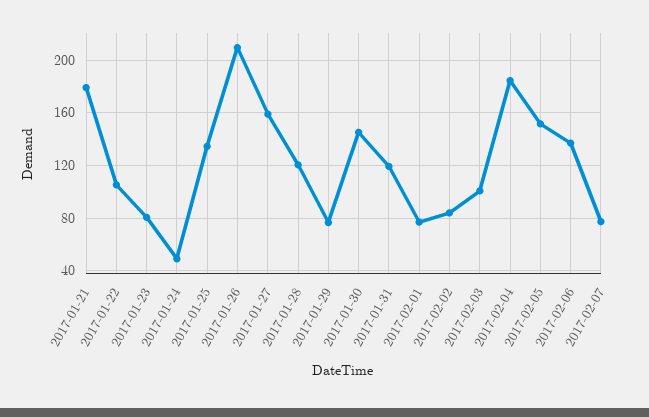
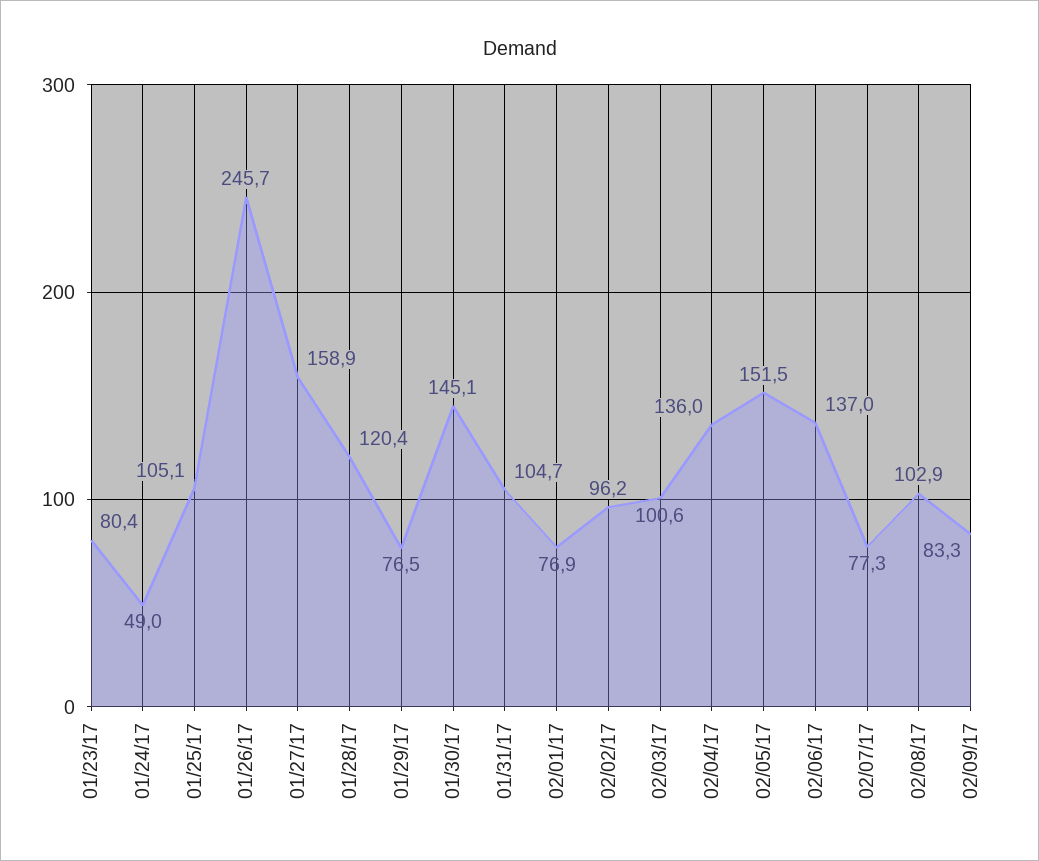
2017-01-21: 180 -> none
2017-01-22: 105 -> none
2017-01-25: 135 -> 105.1
2017-01-26: 210 -> 245.7
2017-01-31: 120 -> 104.7
2017-02-02: 85 -> 96.2
2017-02-04: 185 -> 136
02/08/17: none -> 102.9
02/09/17: none -> 83.3

